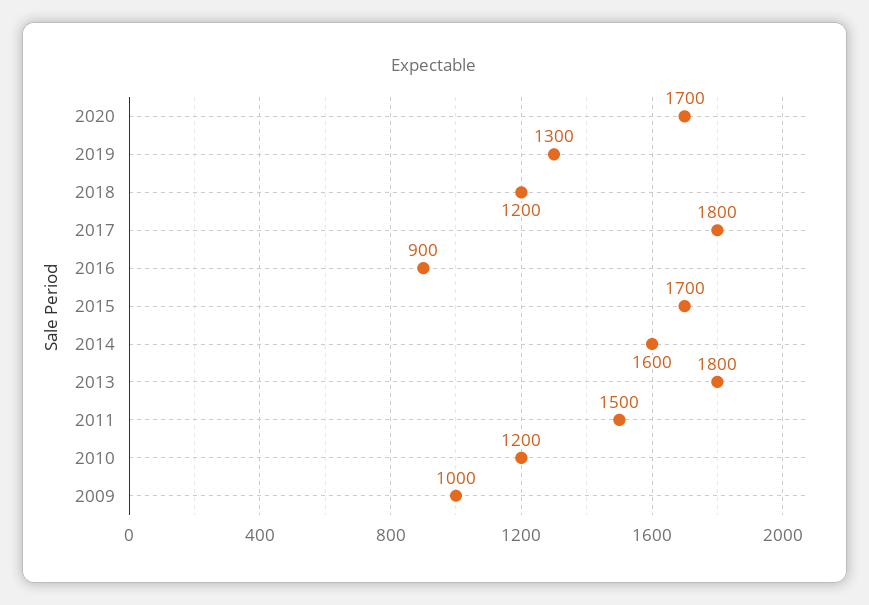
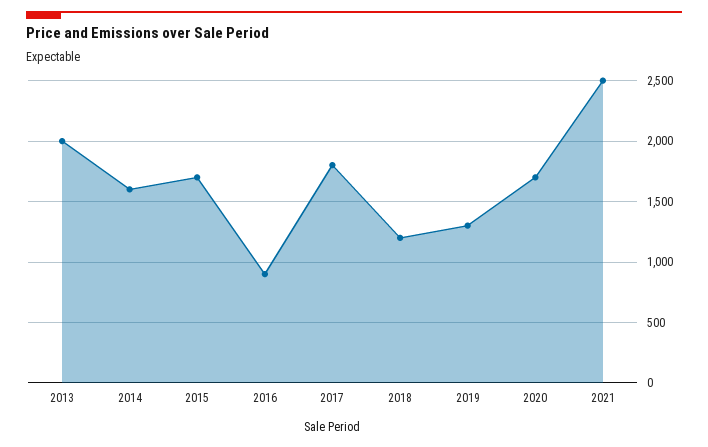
2013: 1800 -> 2000
2011: 1500 -> none
2010: 1200 -> none
2009: 1000 -> none
2021: none -> 2500

